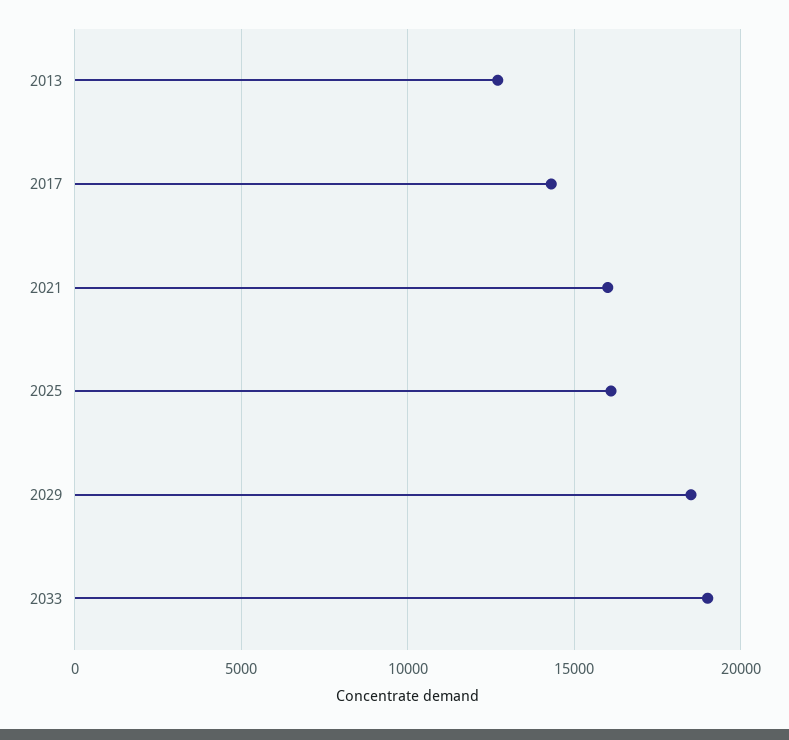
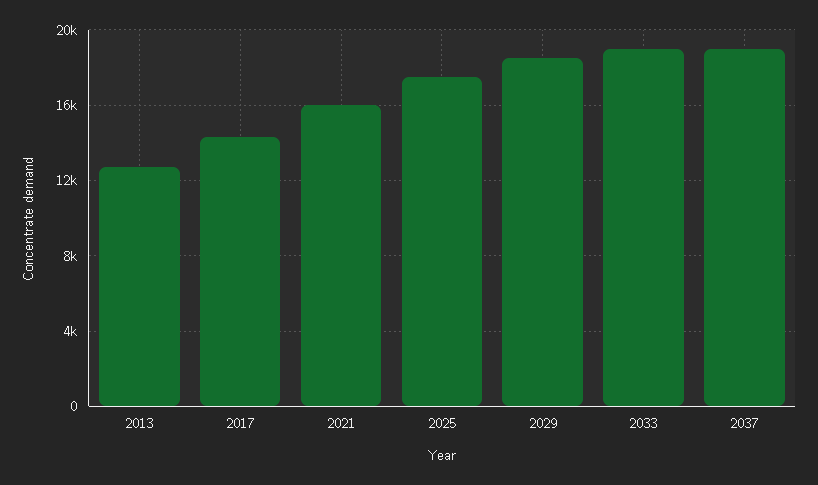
2025: 16000 -> 17500
2037: none -> 19000

